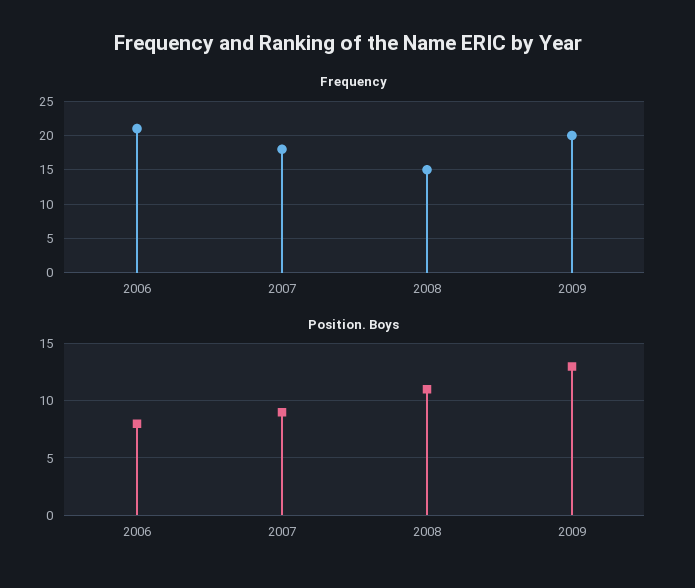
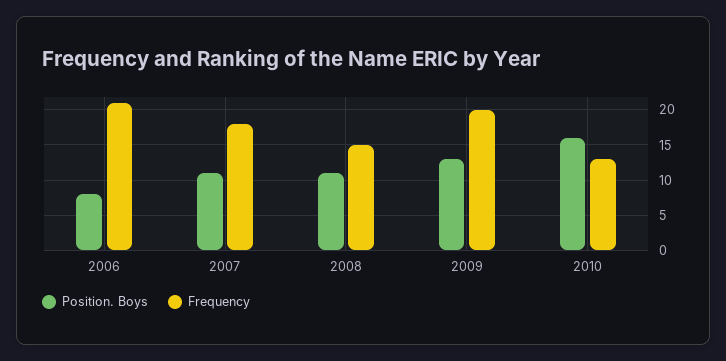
Position. Boys, 2007: 9 -> 11
Position. Boys, 2010: none -> 16
Frequency, 2010: none -> 13

